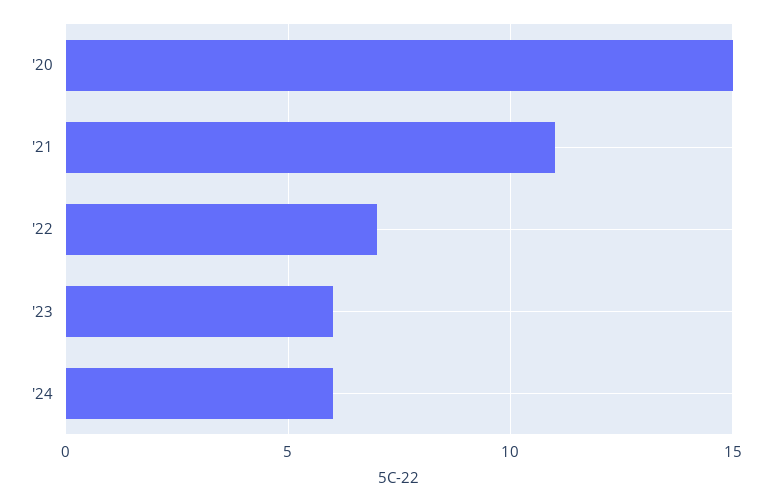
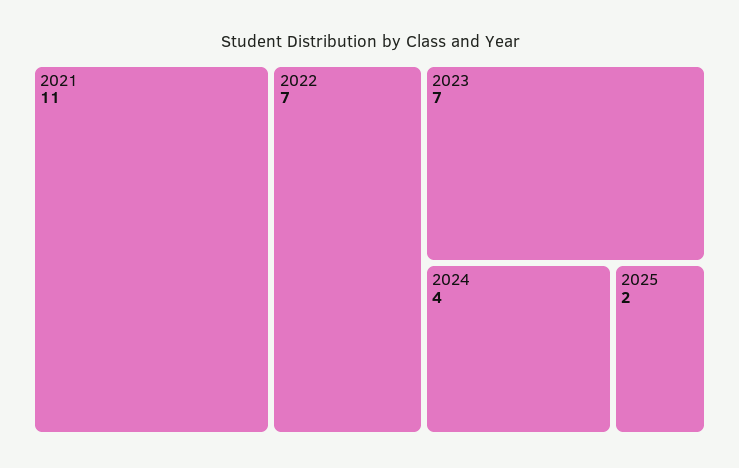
'20: 15 -> none
'23: 6 -> 7
'24: 6 -> 4
2025: none -> 2

